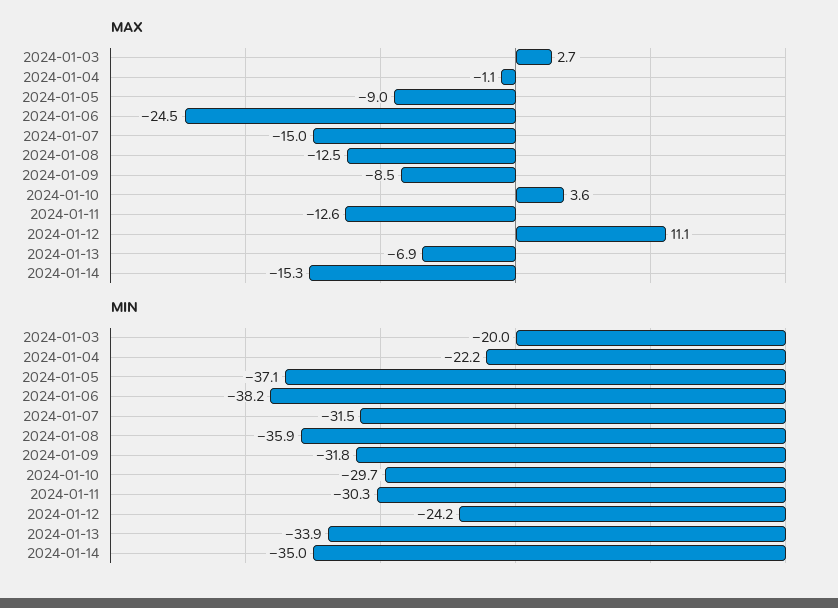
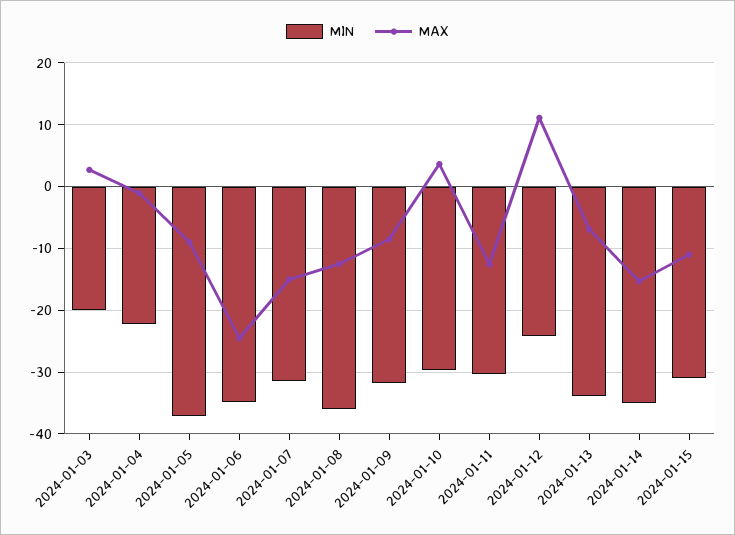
MIN, 2024-01-06: -38.2 -> -35
MIN, 2024-01-15: none -> -31
MAX, 2024-01-15: none -> -11

